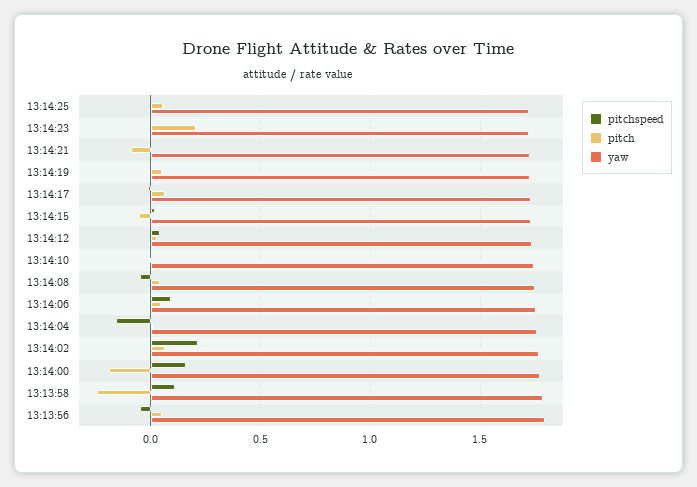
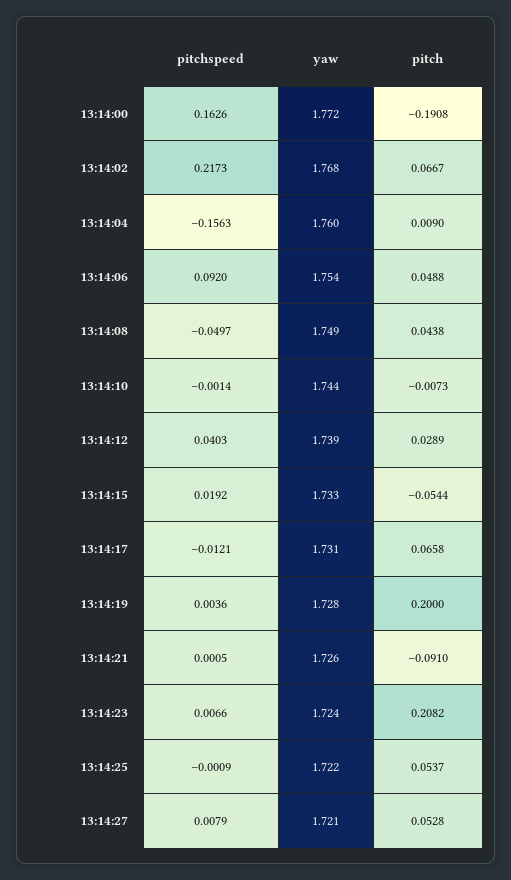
pitch, 13:14:19: 0.05 -> 0.2
pitchspeed, 13:13:58: 0.1 -> none
pitch, 13:13:58: -0.25 -> none
yaw, 13:13:58: 1.8 -> none
pitchspeed, 13:13:56: -0.05 -> none
pitch, 13:13:56: 0.05 -> none
yaw, 13:13:56: 1.8 -> none
pitchspeed, 13:14:27: none -> 0.0079
yaw, 13:14:27: none -> 1.721
pitch, 13:14:27: none -> 0.0528

